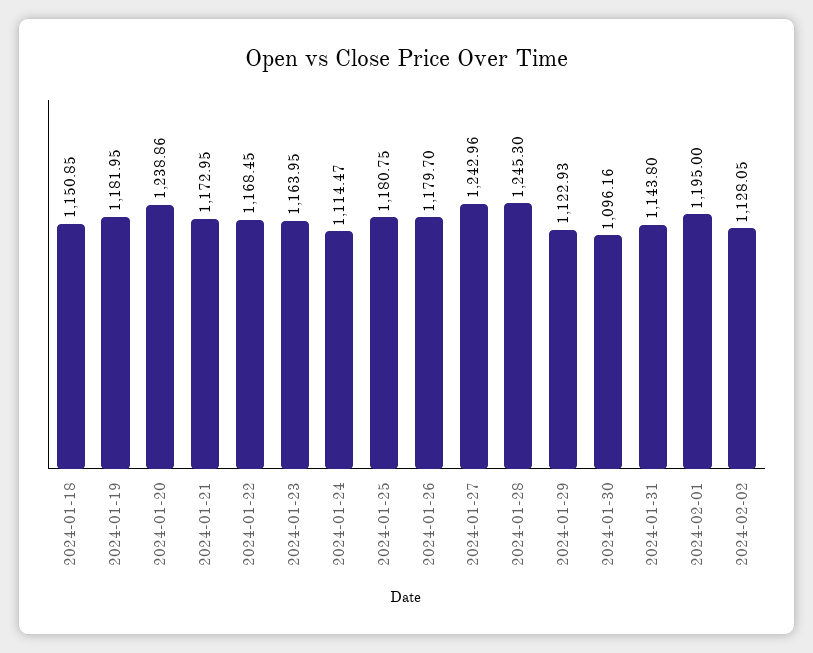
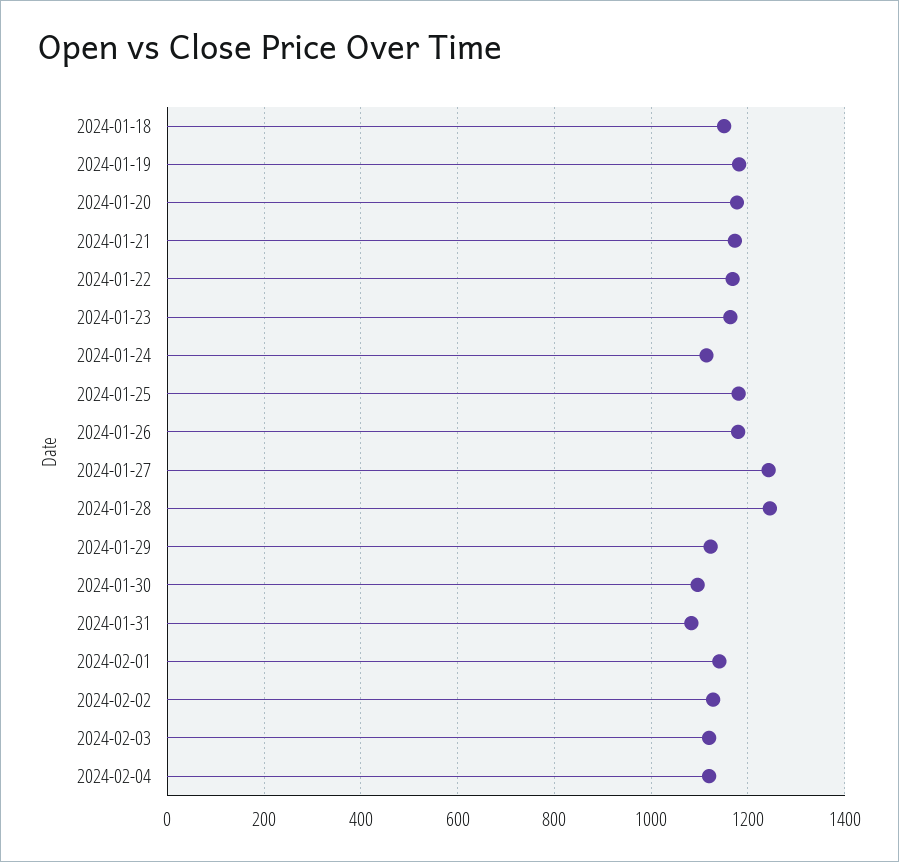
2024-01-20: 1238.86 -> 1180
2024-01-31: 1143.8 -> 1080
2024-02-01: 1195 -> 1140
2024-02-03: none -> 1120
2024-02-04: none -> 1120

